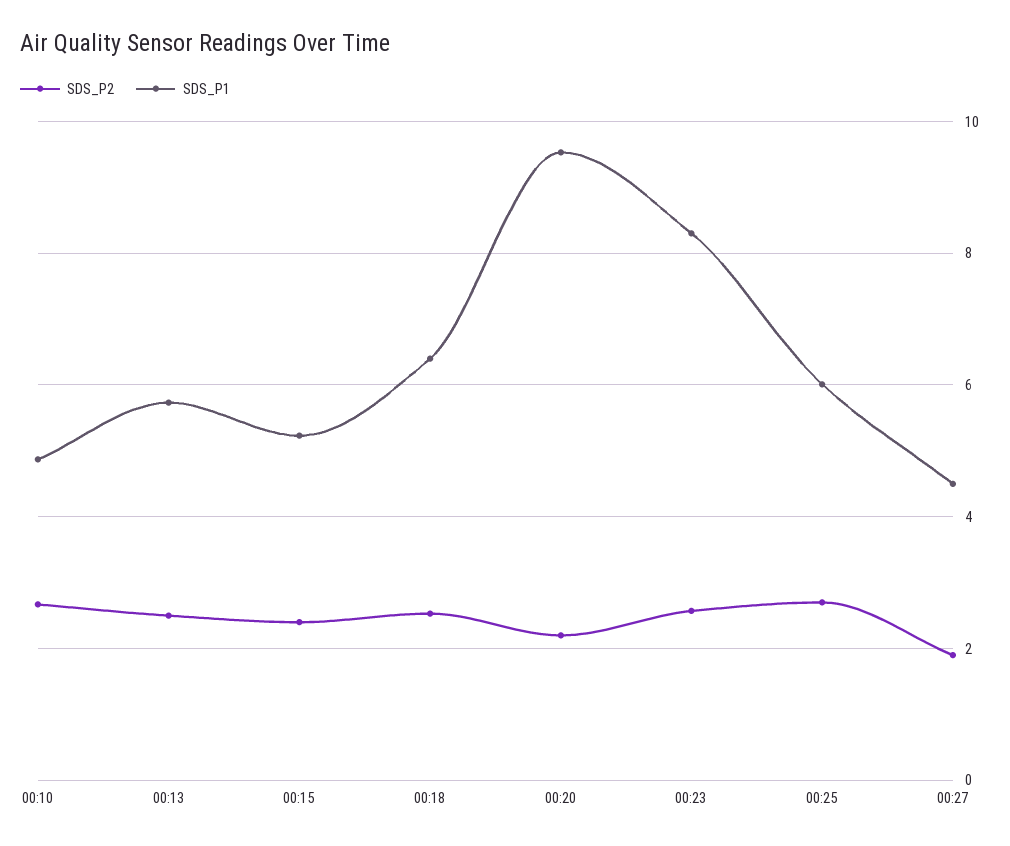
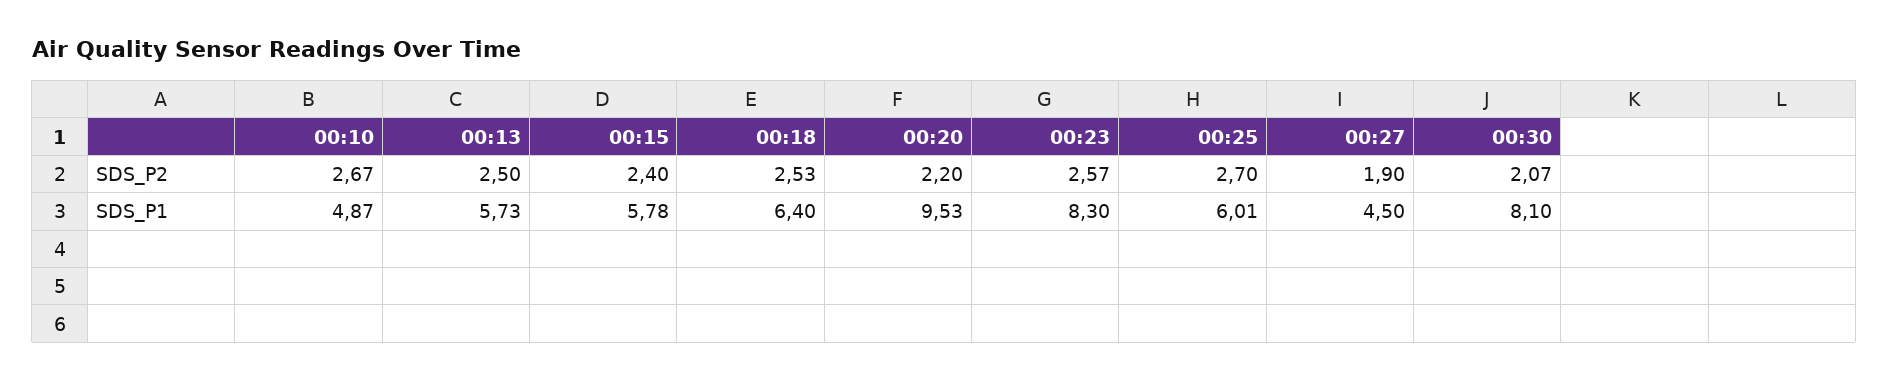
SDS_P1, 00:15: 5.2 -> 5.78
SDS_P2, 00:30: none -> 2.07
SDS_P1, 00:30: none -> 8.1

